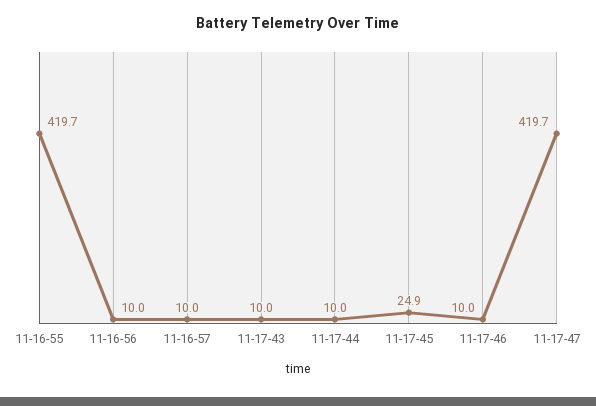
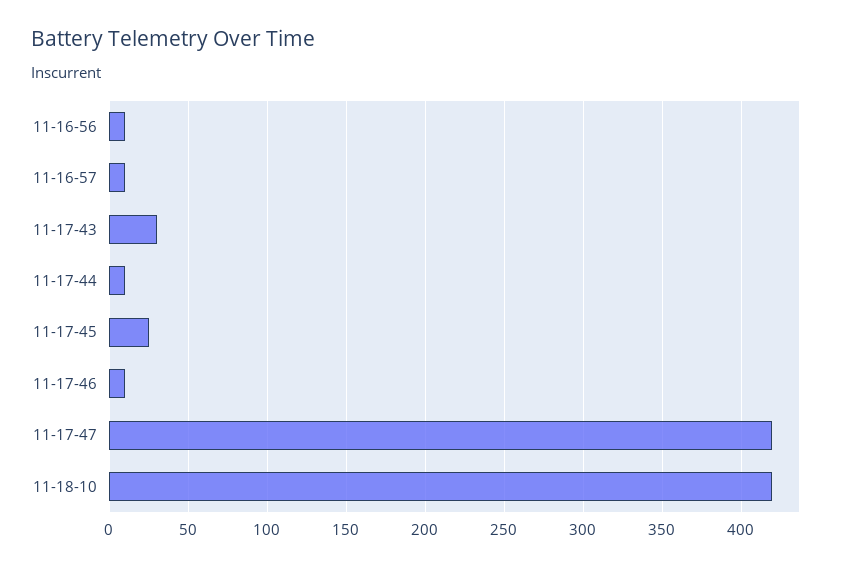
11-16-55: 419.7 -> none
11-17-43: 10 -> 30
11-18-10: none -> 420

